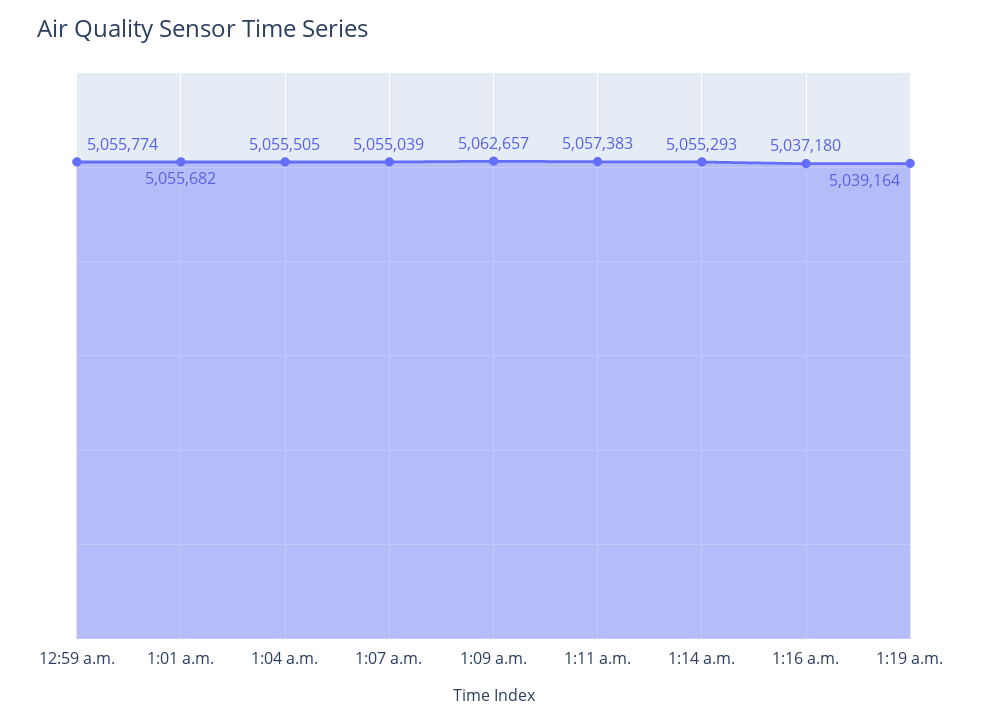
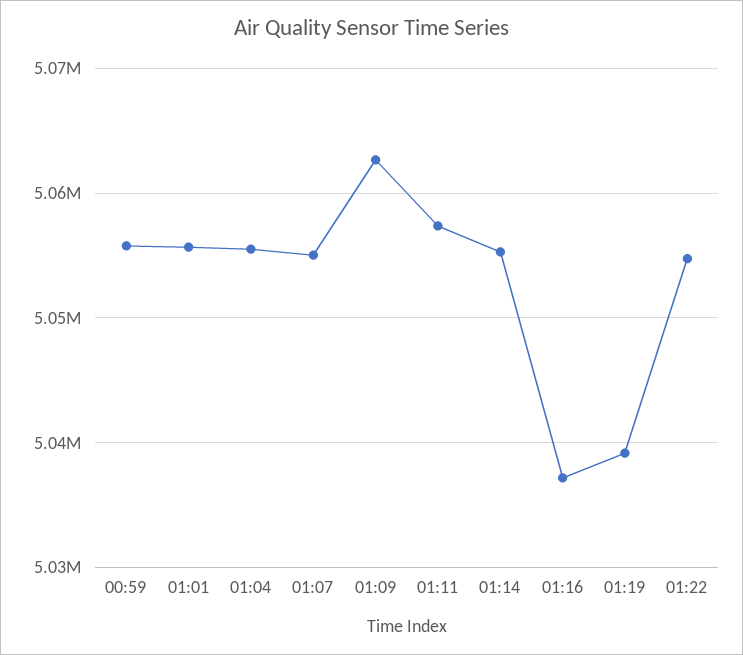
01:22: none -> 5055000

